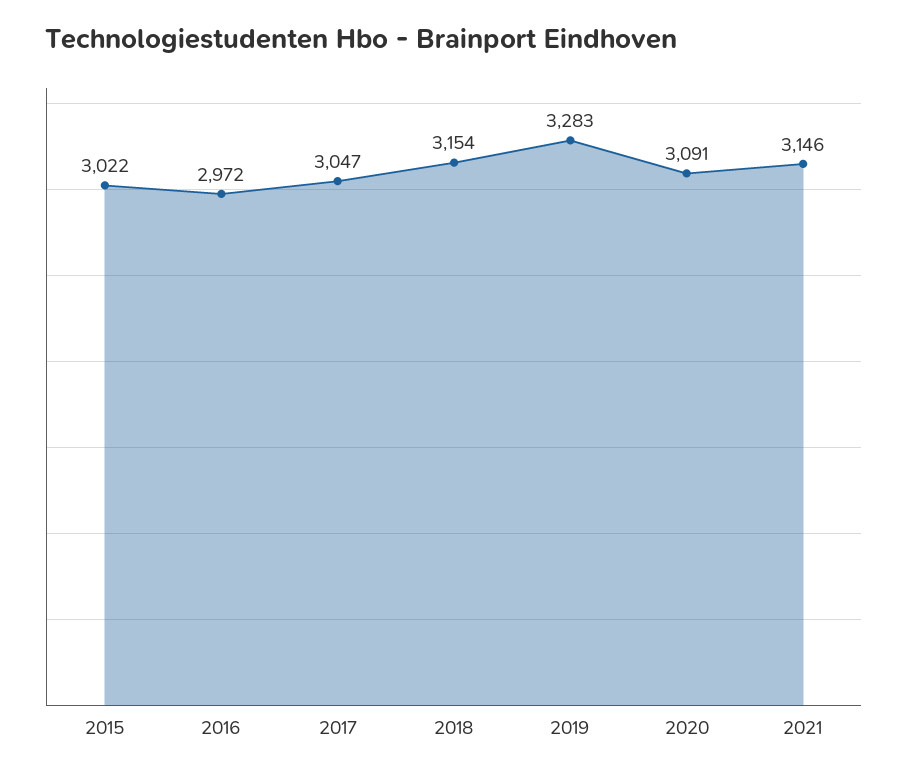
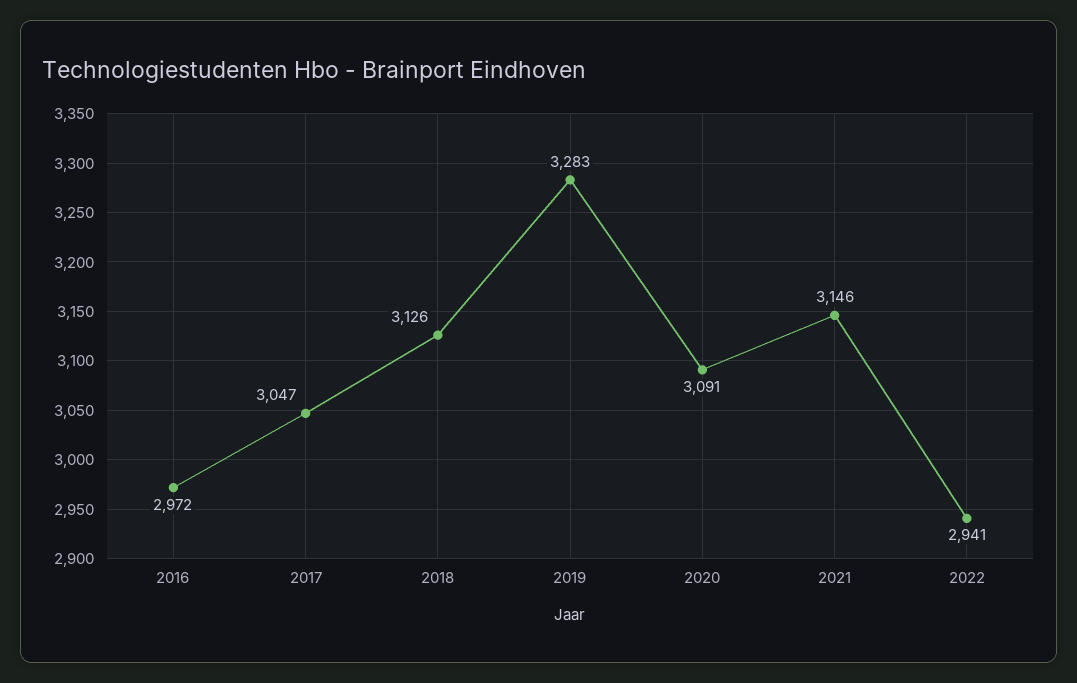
2015: 3022 -> none
2018: 3154 -> 3126
2022: none -> 2941

